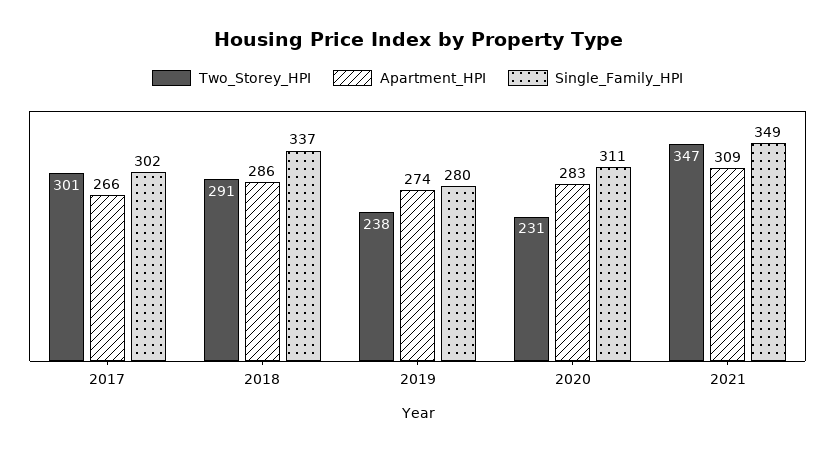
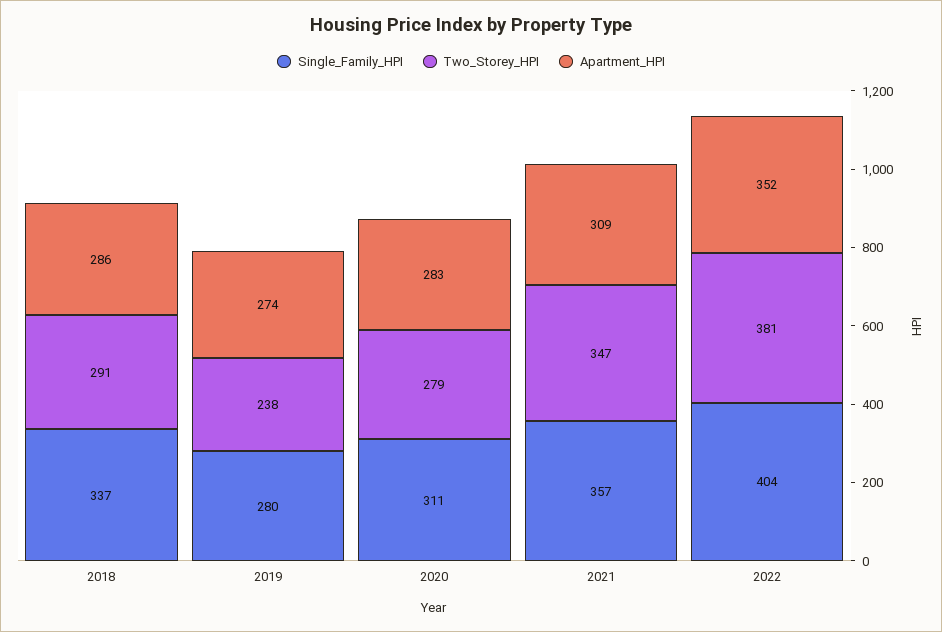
Two_Storey_HPI, 2017: 301 -> none
Apartment_HPI, 2017: 266 -> none
Single_Family_HPI, 2017: 302 -> none
Two_Storey_HPI, 2020: 231 -> 279
Single_Family_HPI, 2021: 349 -> 357
Single_Family_HPI, 2022: none -> 404
Two_Storey_HPI, 2022: none -> 381
Apartment_HPI, 2022: none -> 352

